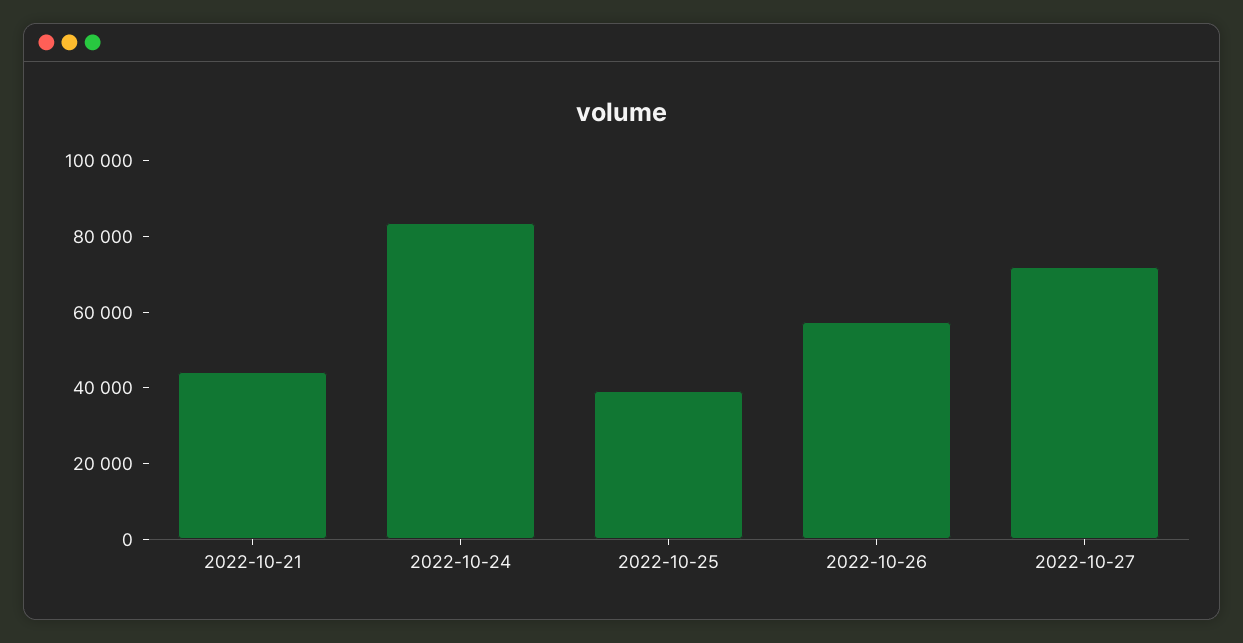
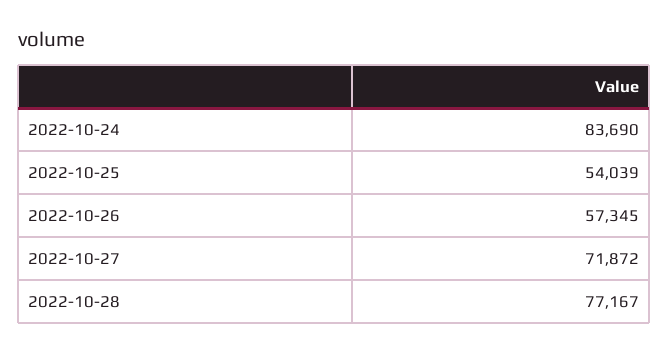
2022-10-21: 45000 -> none
2022-10-25: 40000 -> 54039
2022-10-28: none -> 77167

